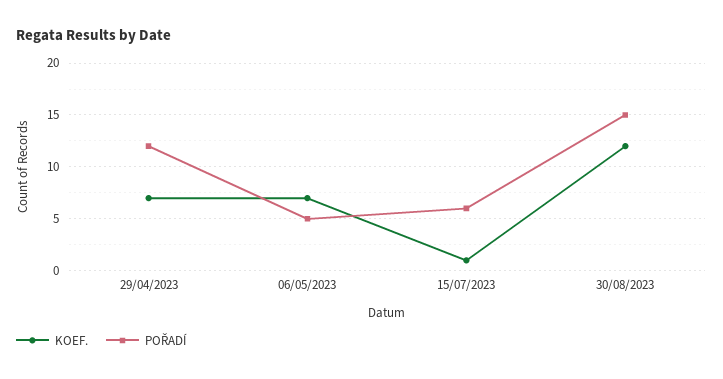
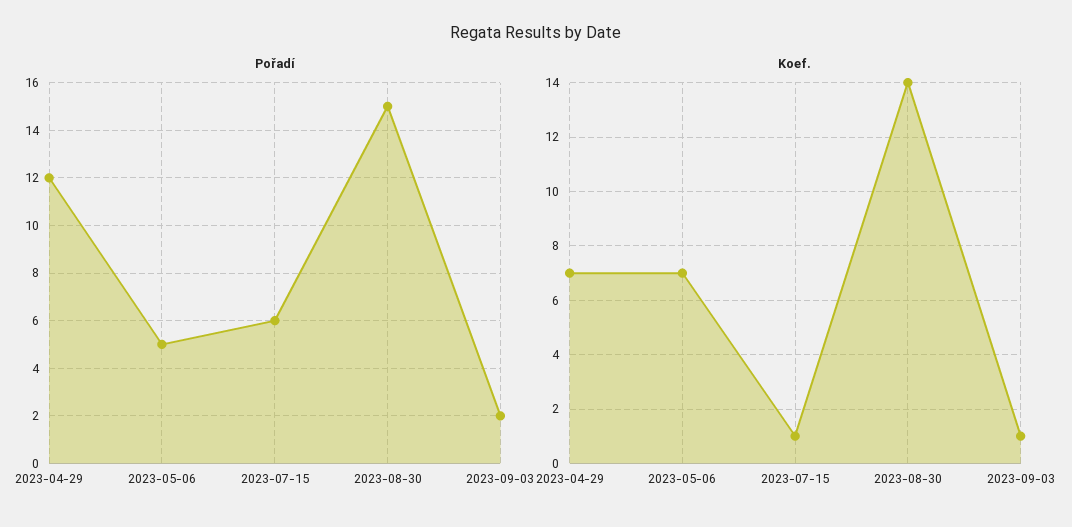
KOEF., 30/08/2023: 12 -> 14
POŘADÍ, 2023-09-03: none -> 2
KOEF., 2023-09-03: none -> 1

